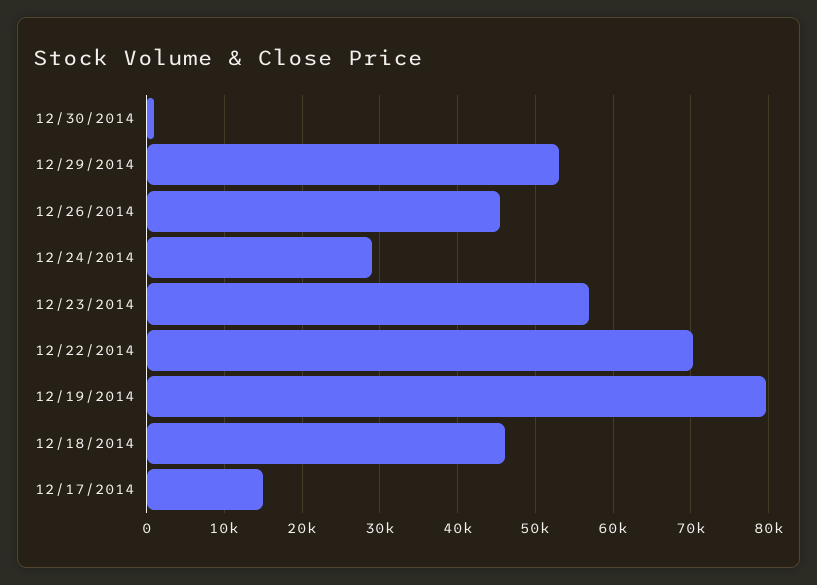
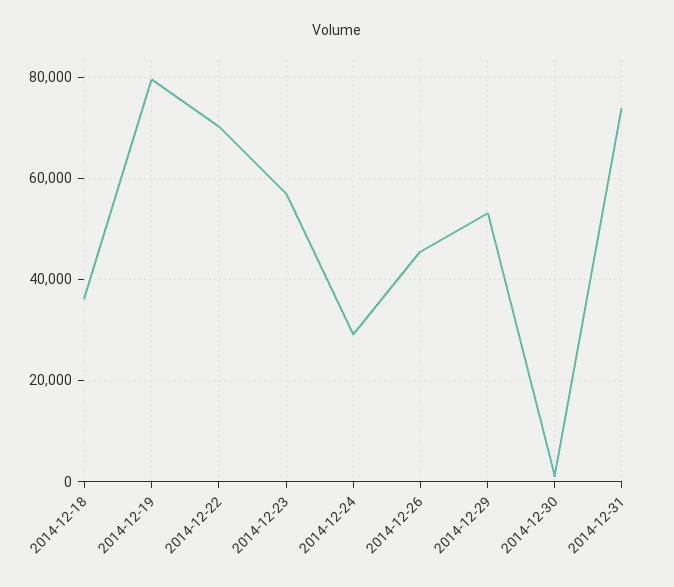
12/18/2014: 46000 -> 36000
12/17/2014: 15000 -> none
2014-12-31: none -> 74000

